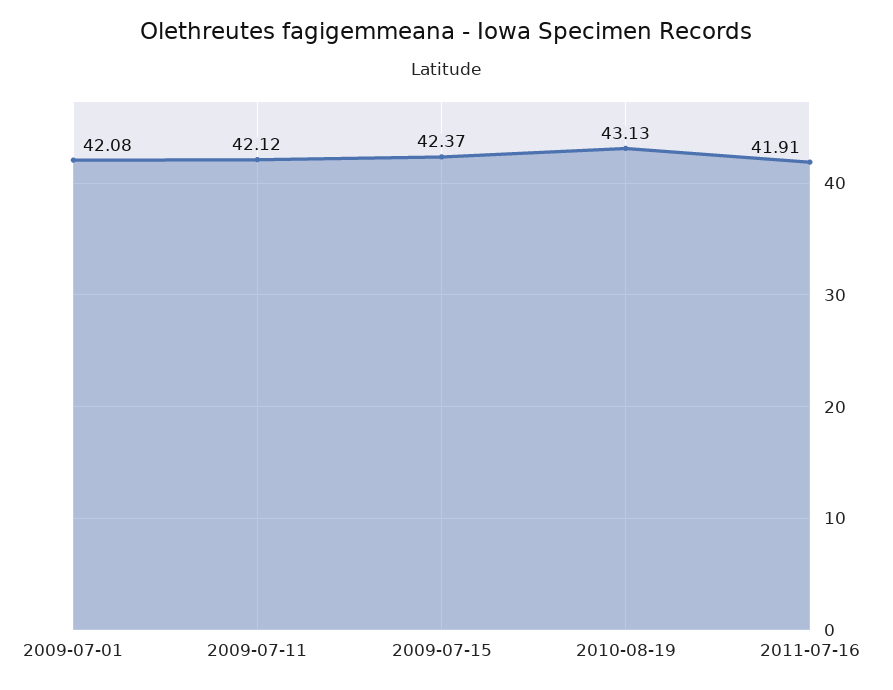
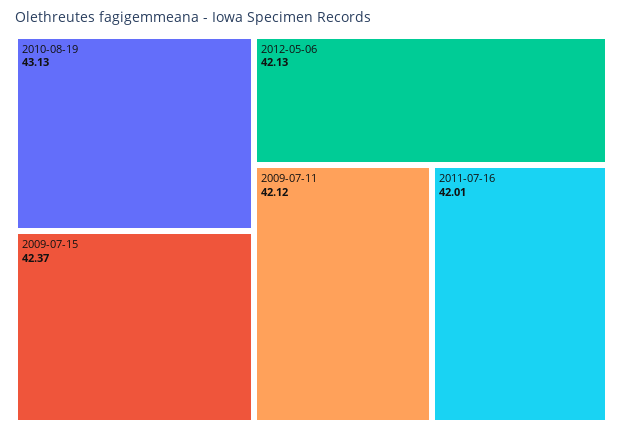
2009-07-01: 42.08 -> none
2011-07-16: 41.91 -> 42.01
2012-05-06: none -> 42.13

